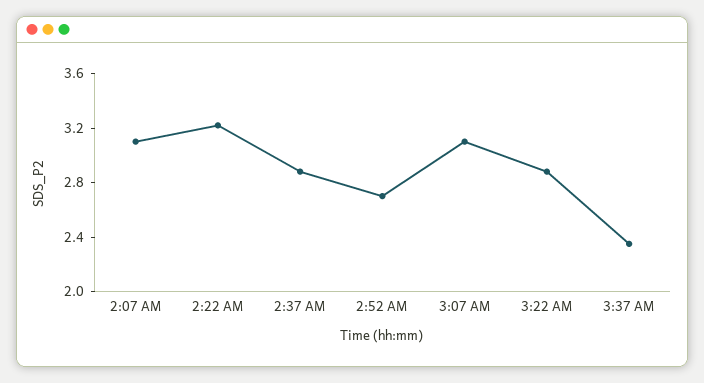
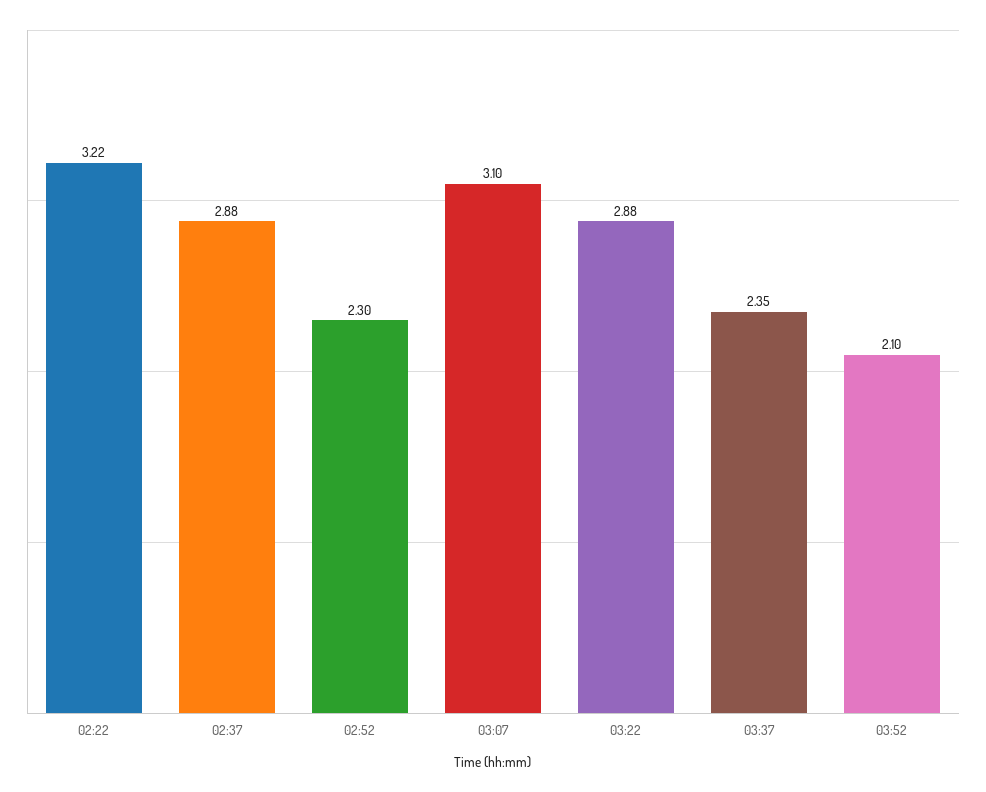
2:07 AM: 3.1 -> none
2:52 AM: 2.7 -> 2.3
03:52: none -> 2.1

